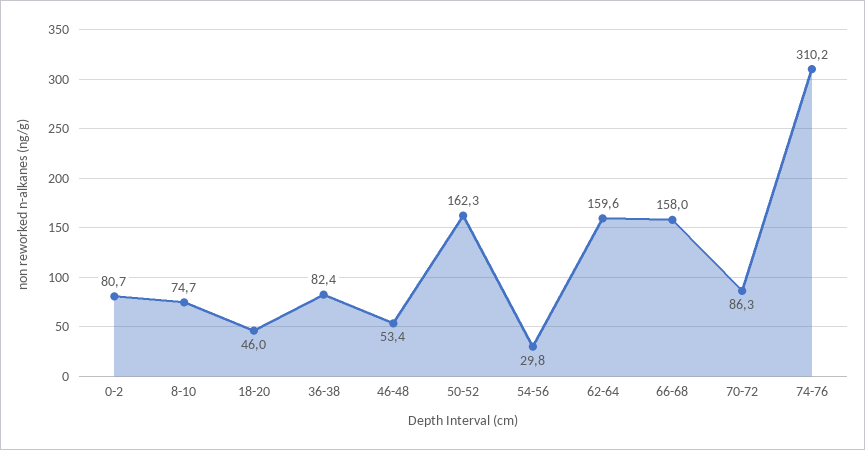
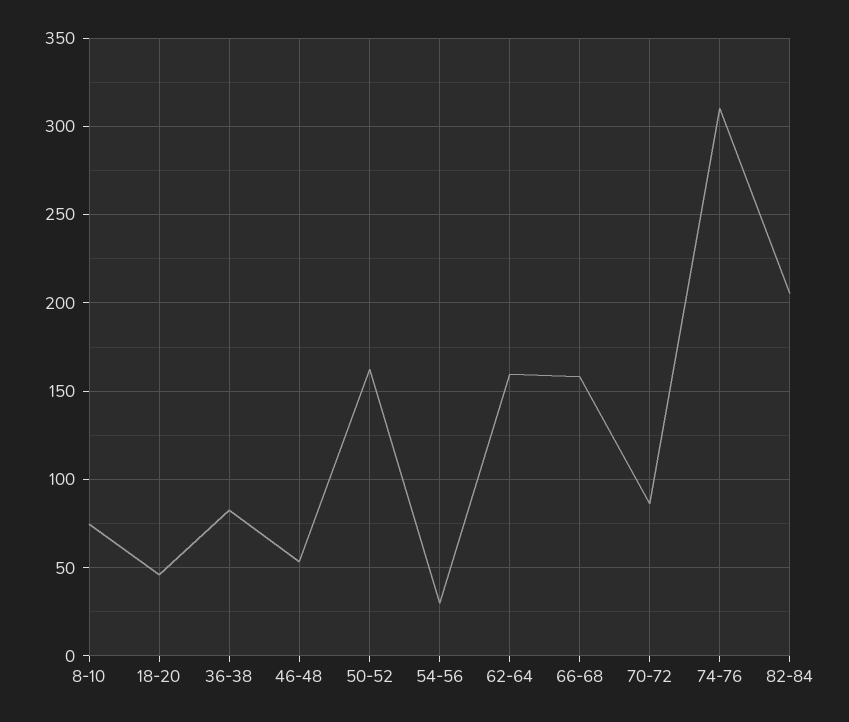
0-2: 80.7 -> none
82-84: none -> 205

